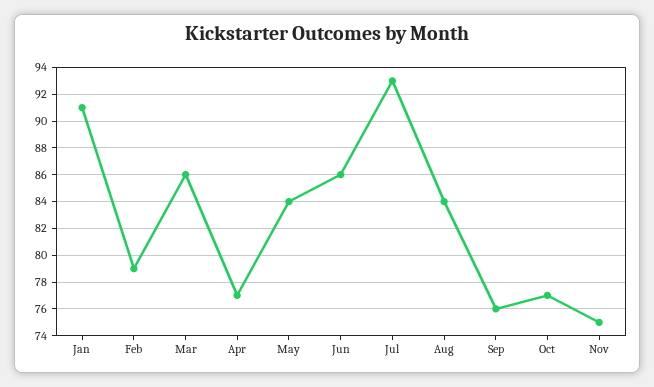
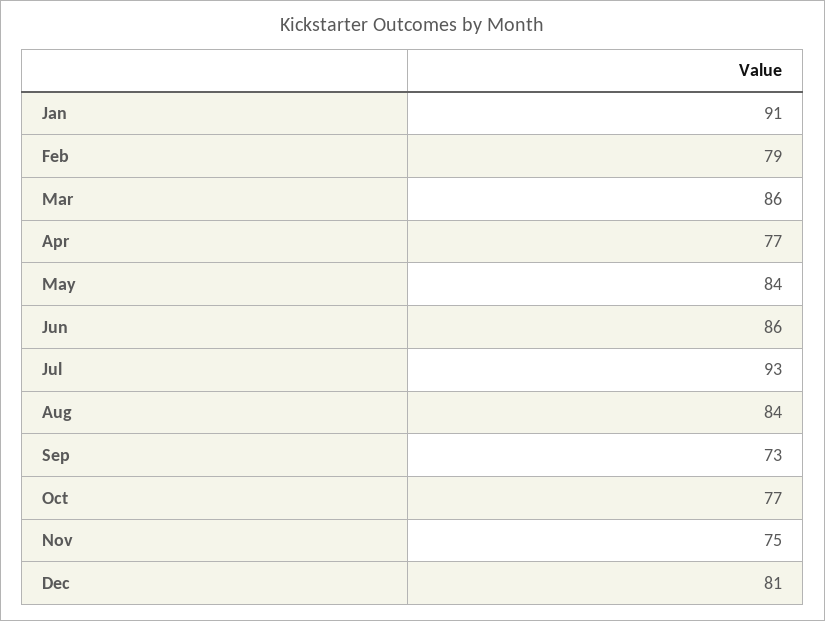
Sep: 76 -> 73
Dec: none -> 81

